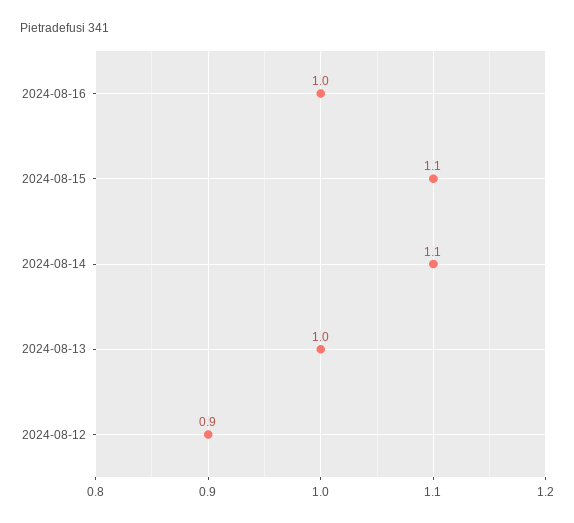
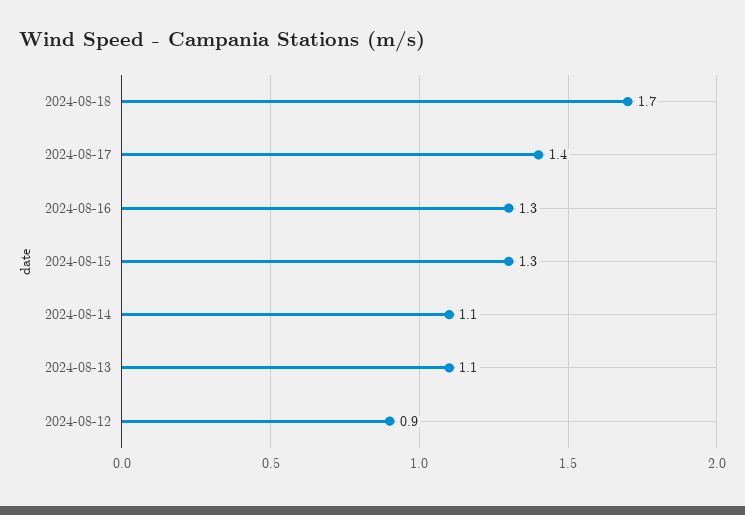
2024-08-16: 1 -> 1.3
2024-08-15: 1.1 -> 1.3
2024-08-13: 1 -> 1.1
2024-08-18: none -> 1.7
2024-08-17: none -> 1.4

